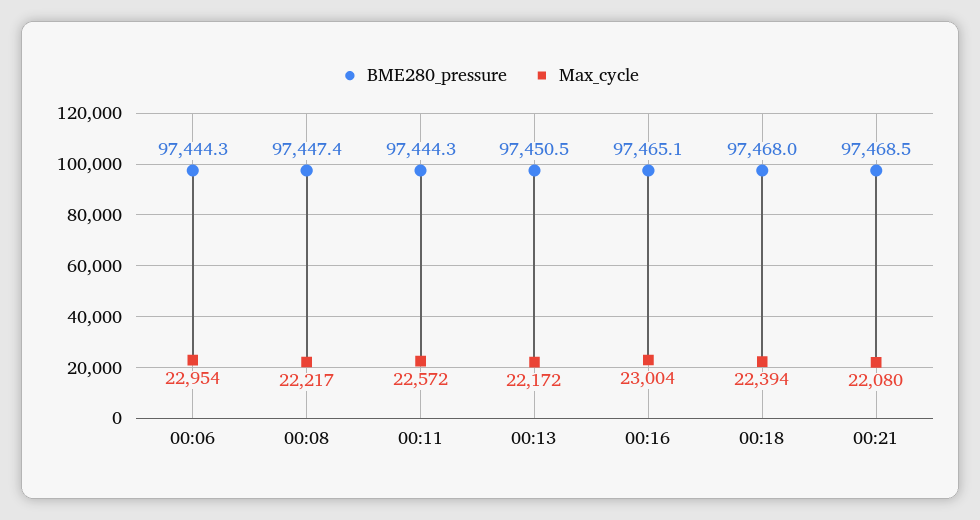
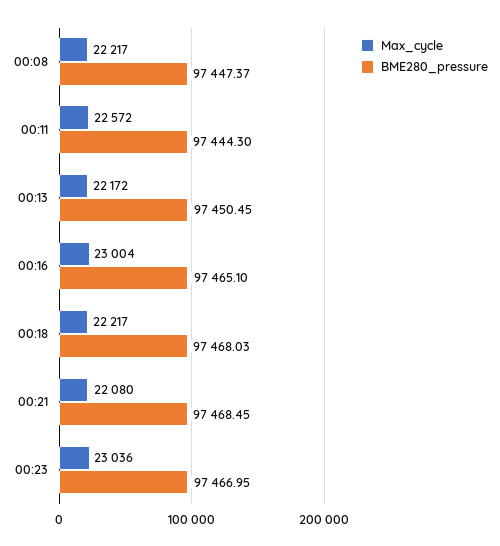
BME280_pressure, 00:06: 97444.3 -> none
Max_cycle, 00:06: 22954 -> none
Max_cycle, 00:18: 22394 -> 22217
Max_cycle, 00:23: none -> 23036
BME280_pressure, 00:23: none -> 97466.95

